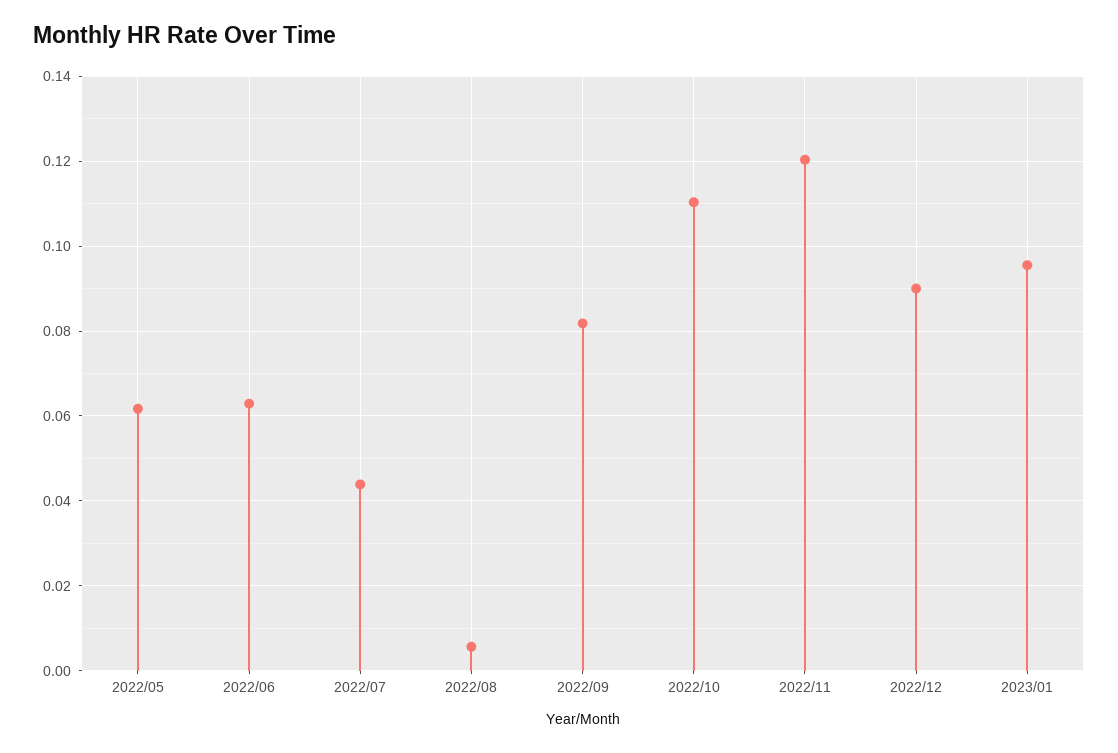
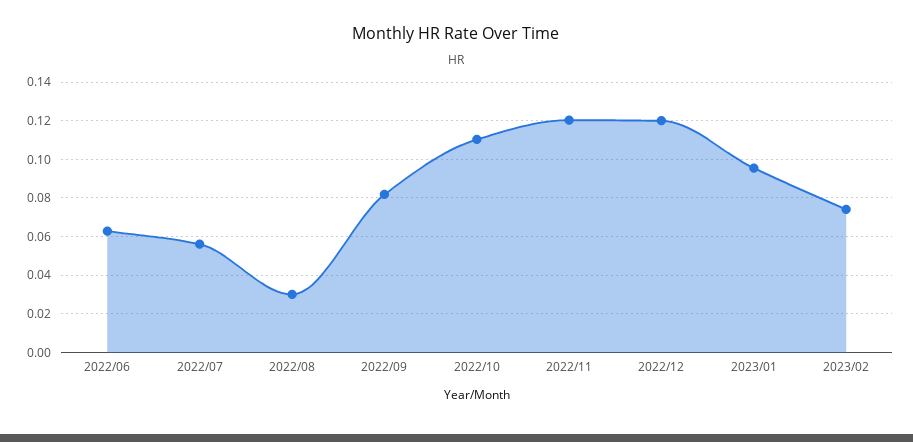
2022/05: 0.062 -> none
2022/07: 0.044 -> 0.055
2022/08: 0.006 -> 0.03
2022/12: 0.09 -> 0.12
2023/02: none -> 0.075

